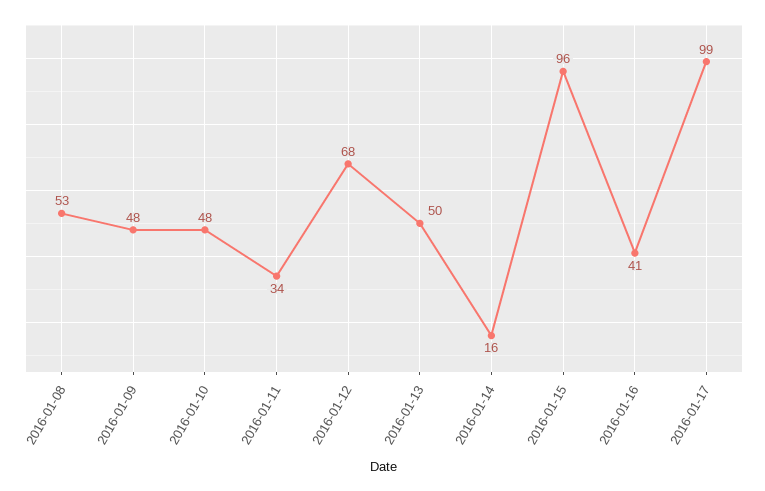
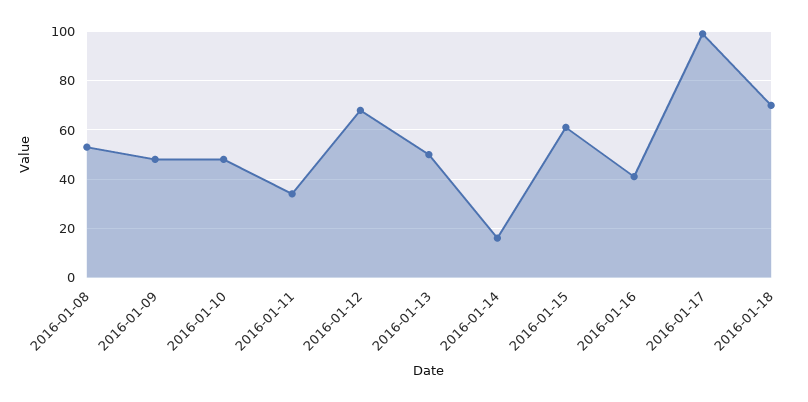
2016-01-15: 96 -> 60
2016-01-18: none -> 70

